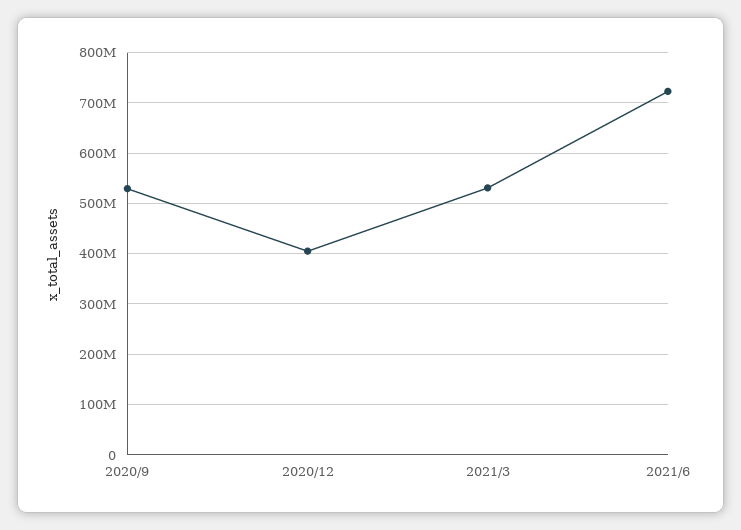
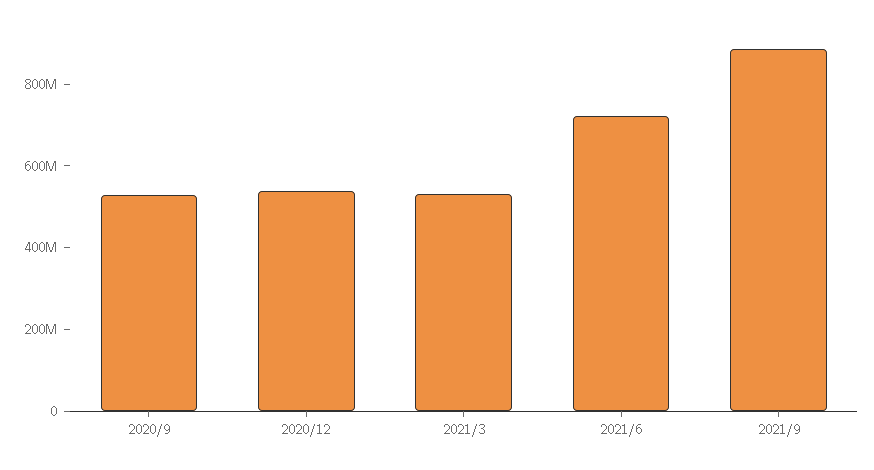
2020/12: 400000000 -> 550000000
2021/9: none -> 900000000

